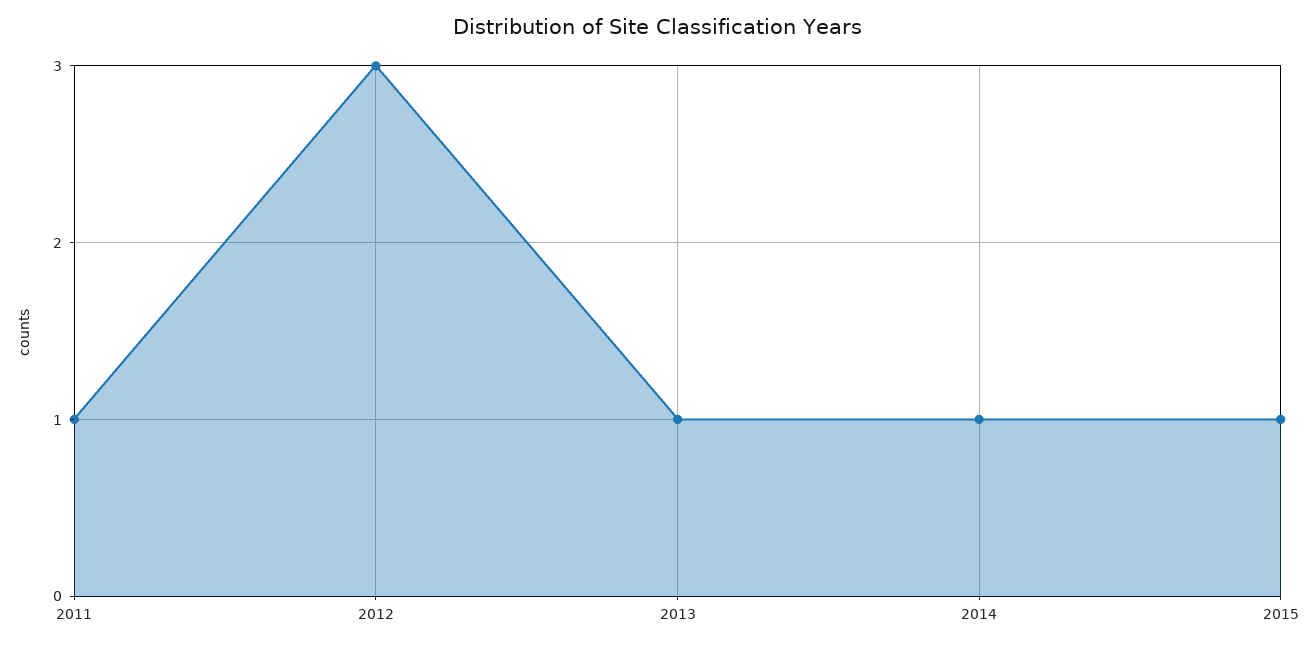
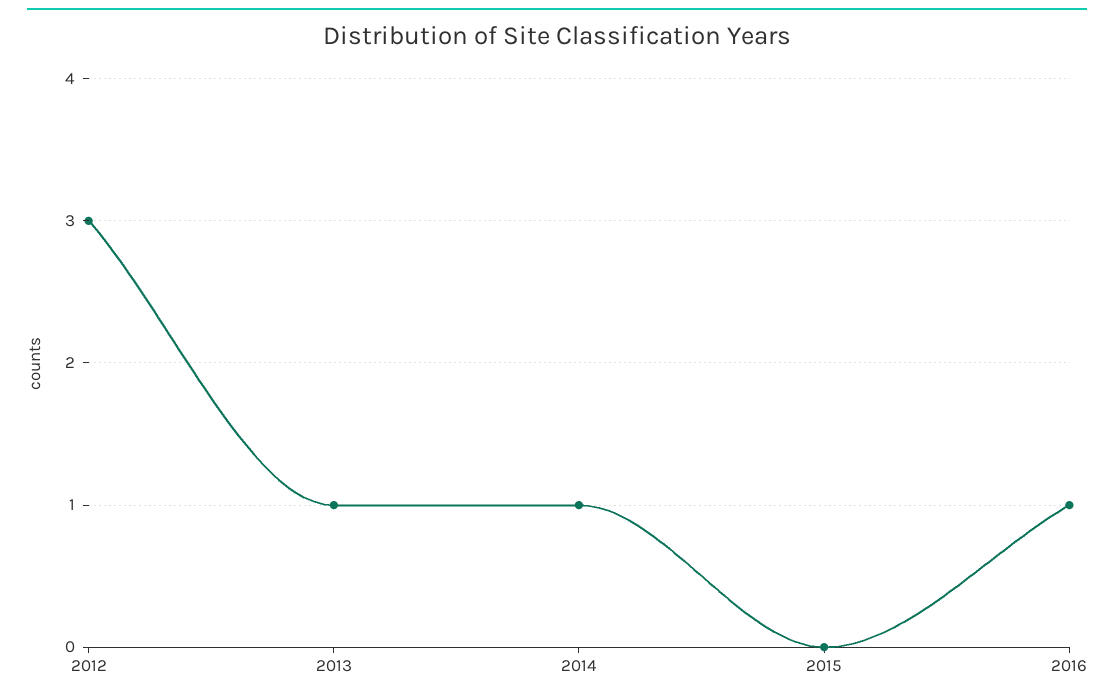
2011: 1 -> none
2015: 1 -> 0
2016: none -> 1

